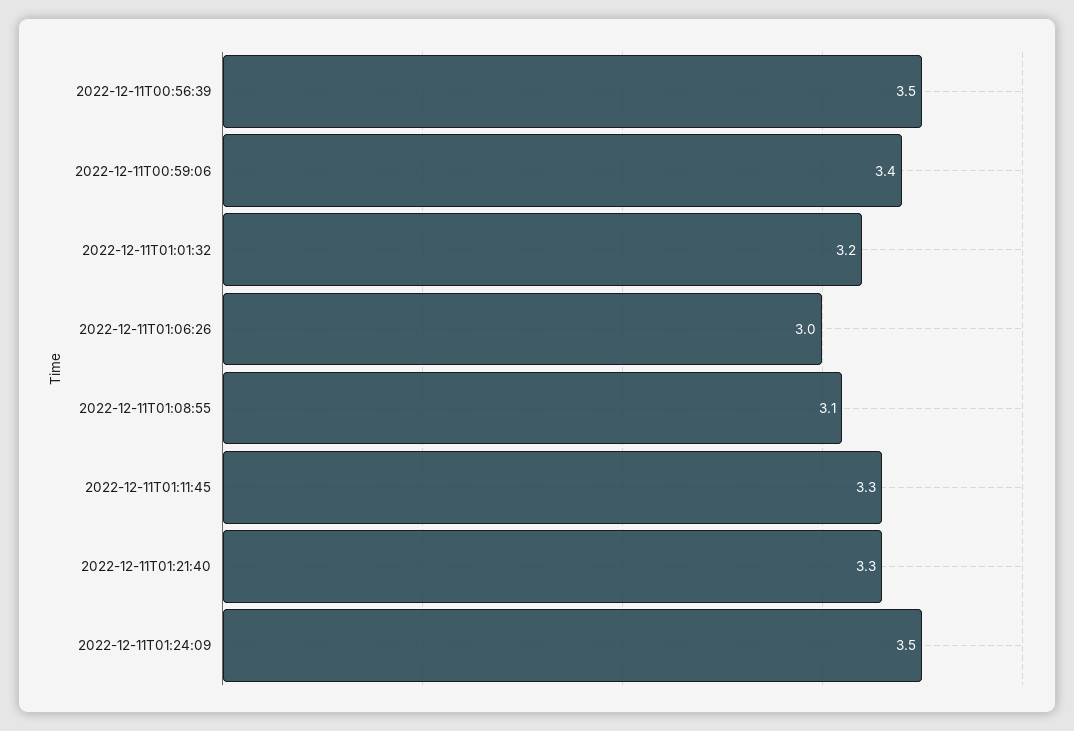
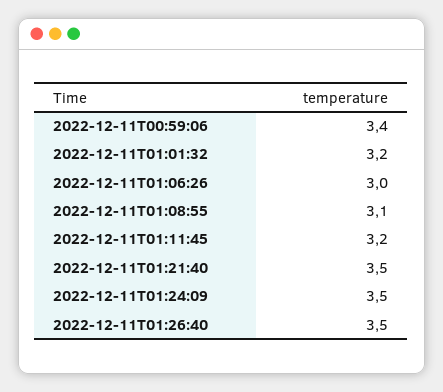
2022-12-11T00:56:39: 3.5 -> none
2022-12-11T01:11:45: 3.3 -> 3.2
2022-12-11T01:21:40: 3.3 -> 3.5
2022-12-11T01:26:40: none -> 3.5

